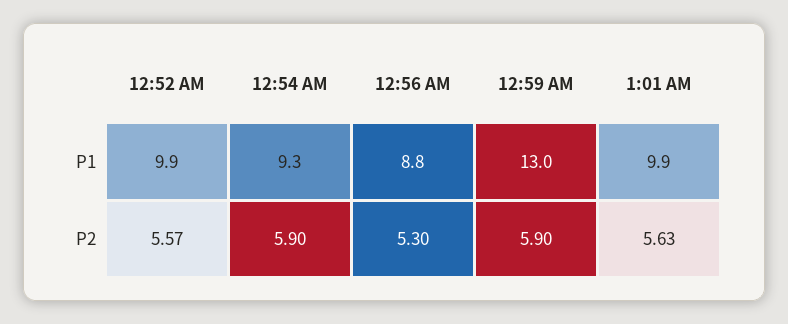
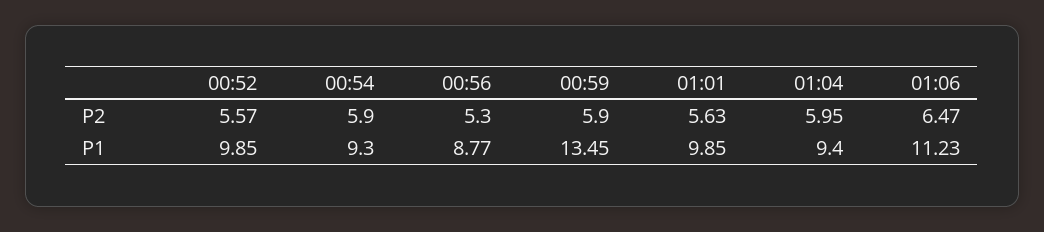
12:59 AM, P1: 13 -> 13.45
01:04, P2: none -> 5.95
01:06, P2: none -> 6.47
01:04, P1: none -> 9.4
01:06, P1: none -> 11.23

